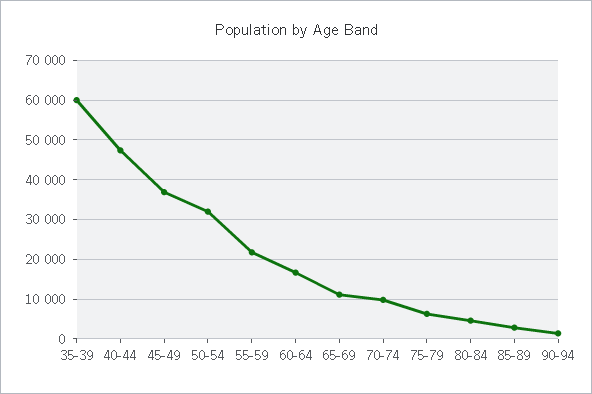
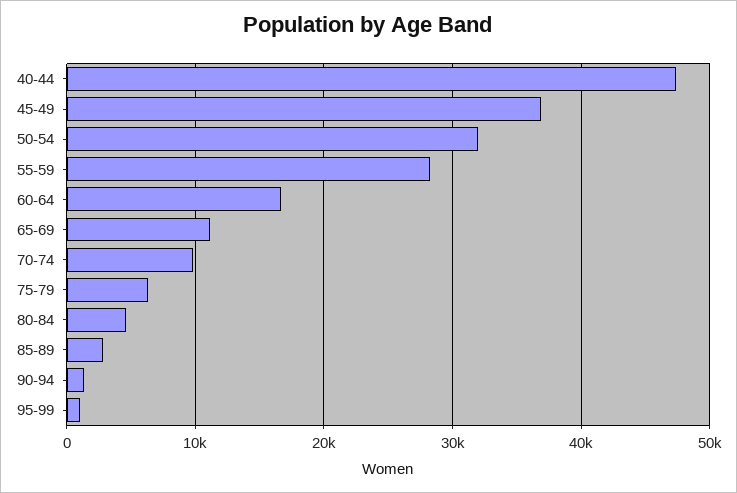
35-39: 60000 -> none
55-59: 22000 -> 28000
95-99: none -> 1000

